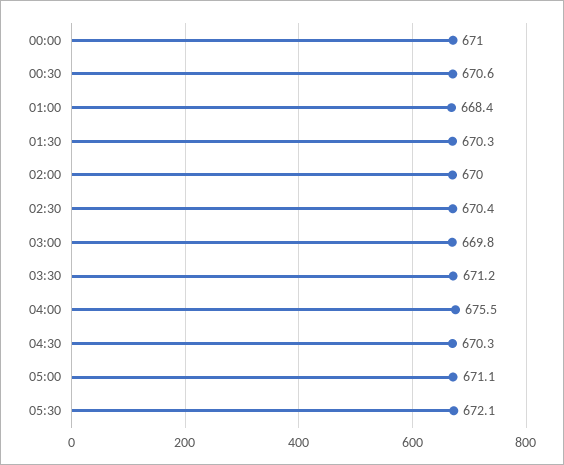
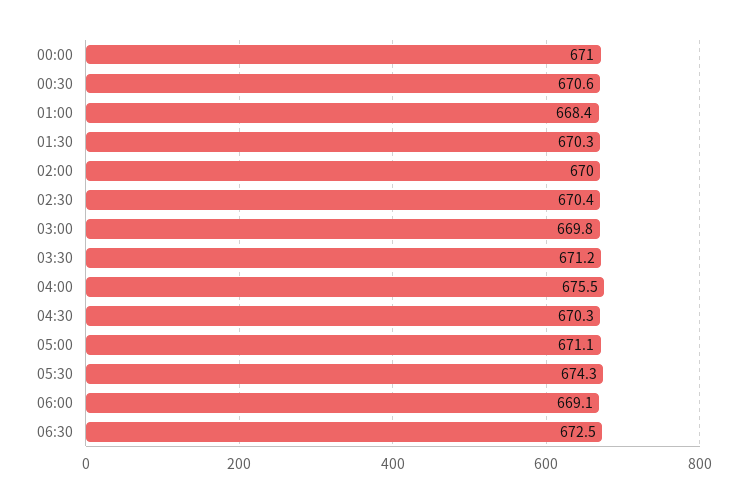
05:30: 672.1 -> 674.3
06:00: none -> 669.1
06:30: none -> 672.5

